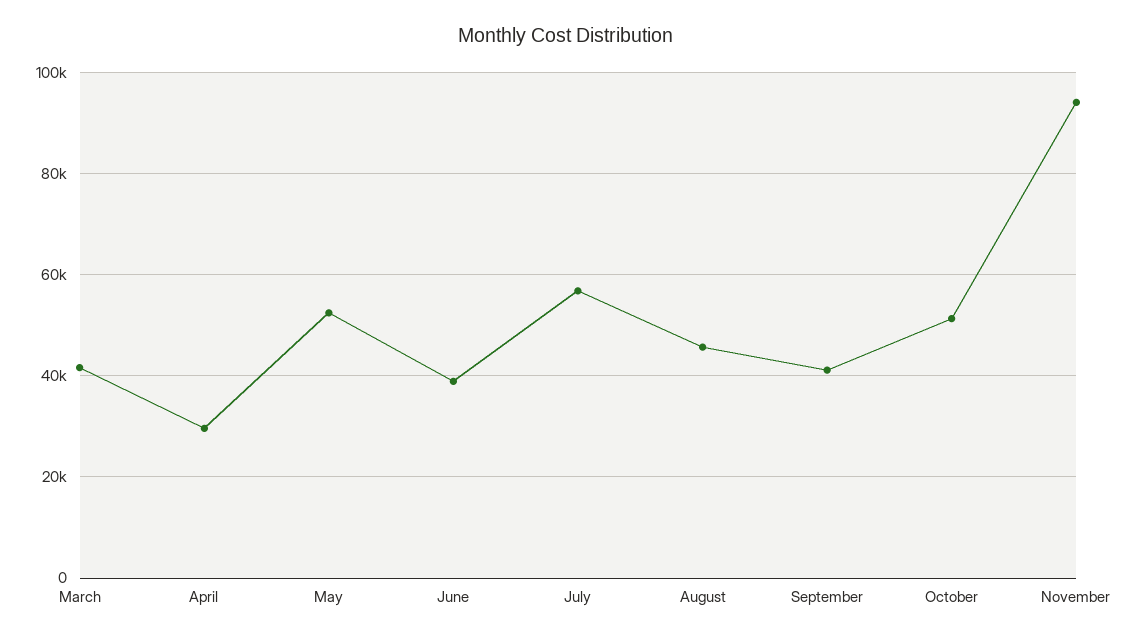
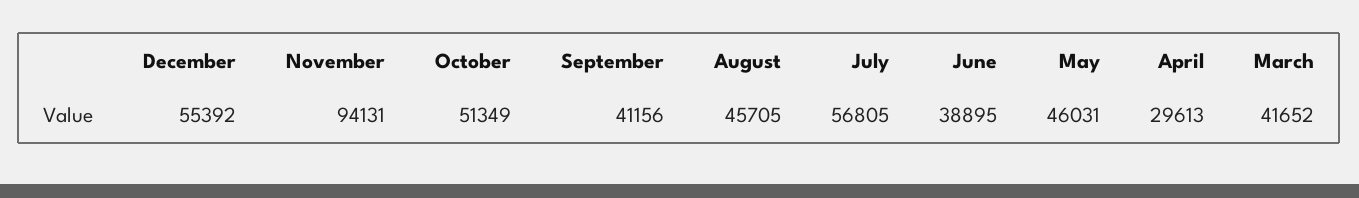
May: 52000 -> 46031
December: none -> 55392

